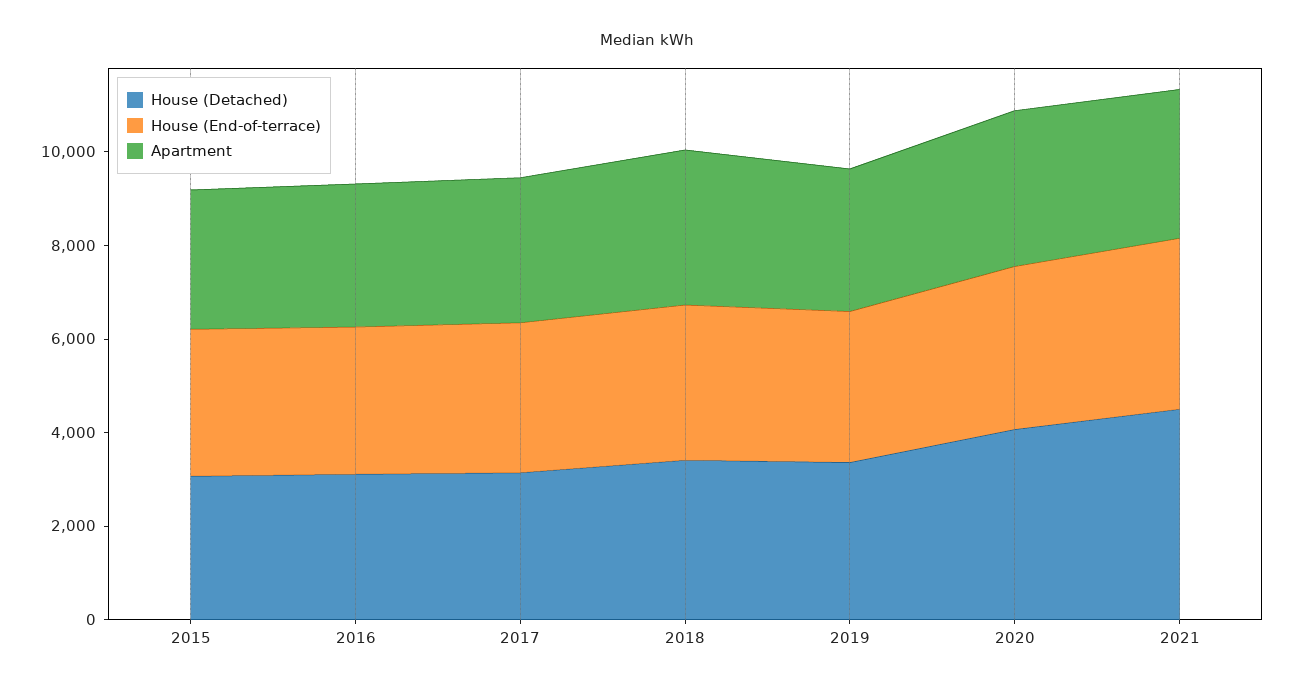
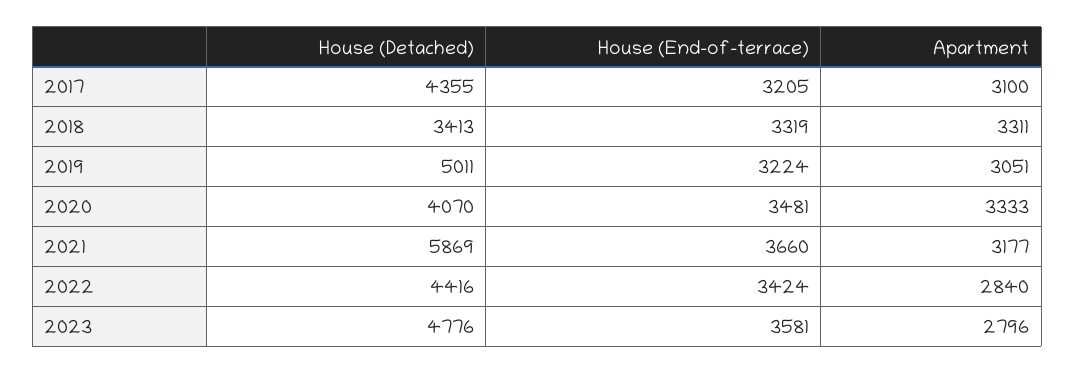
House (Detached), 2015: 3000 -> none
House (End-of-terrace), 2015: 3000 -> none
Apartment, 2015: 3000 -> none
House (Detached), 2016: 3000 -> none
House (End-of-terrace), 2016: 3000 -> none
Apartment, 2016: 3000 -> none
House (Detached), 2017: 3000 -> 4355
House (Detached), 2019: 3500 -> 5011
House (Detached), 2021: 4500 -> 5869
House (Detached), 2022: none -> 4416
House (End-of-terrace), 2022: none -> 3424
Apartment, 2022: none -> 2840
House (Detached), 2023: none -> 4776
House (End-of-terrace), 2023: none -> 3581
Apartment, 2023: none -> 2796

